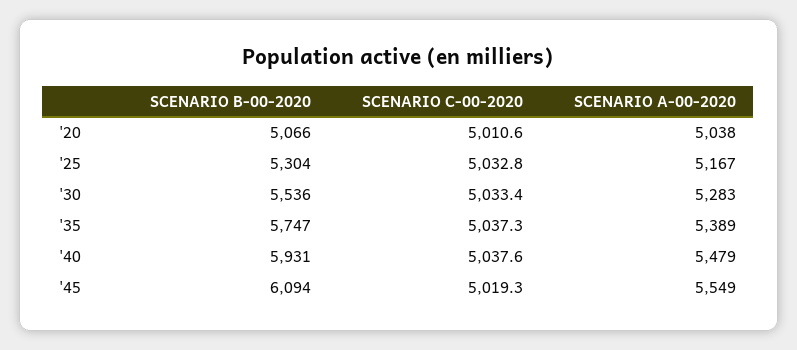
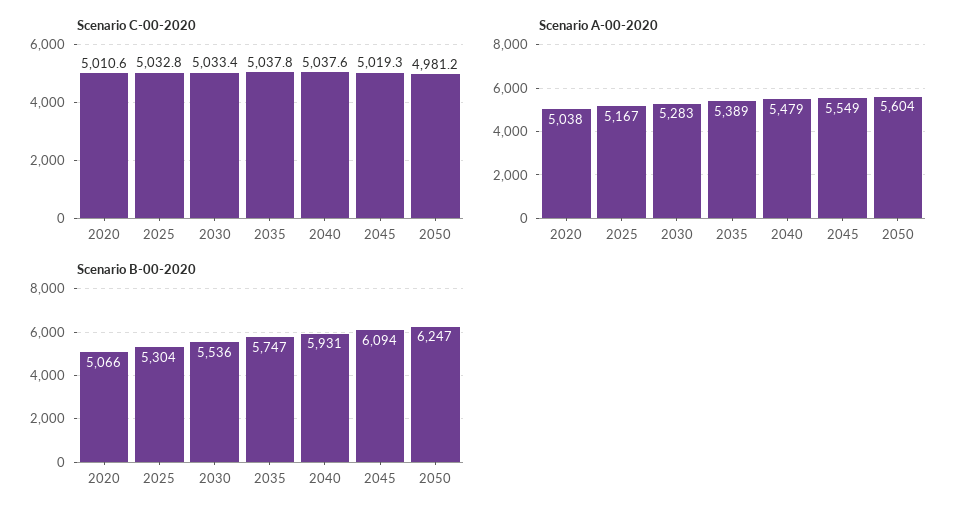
SCENARIO C-00-2020, '35: 5037.3 -> 5037.8
SCENARIO C-00-2020, 2050: none -> 4981.2
SCENARIO A-00-2020, 2050: none -> 5604
SCENARIO B-00-2020, 2050: none -> 6247

